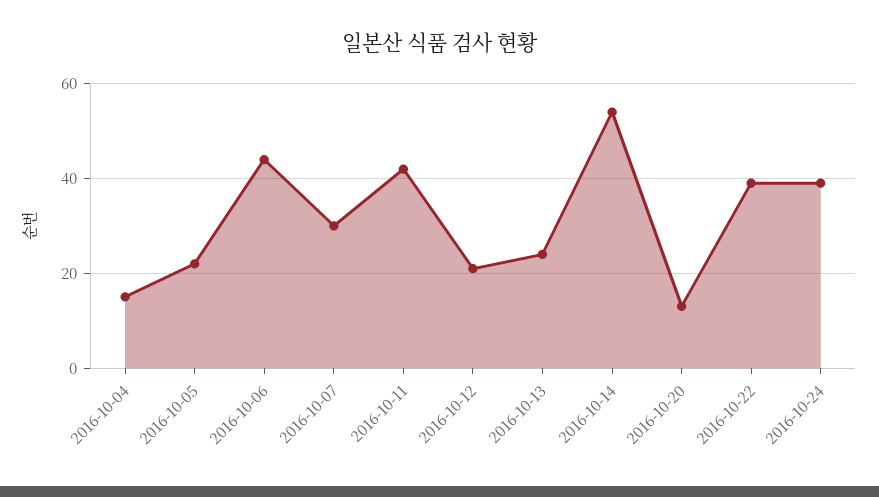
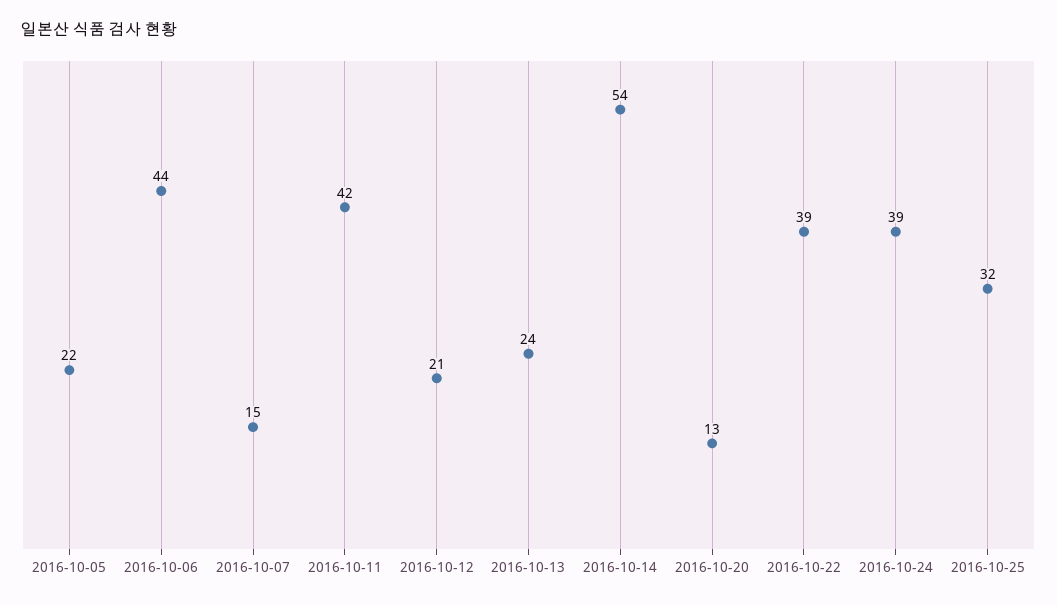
2016-10-04: 15 -> none
2016-10-07: 30 -> 15
2016-10-25: none -> 32

